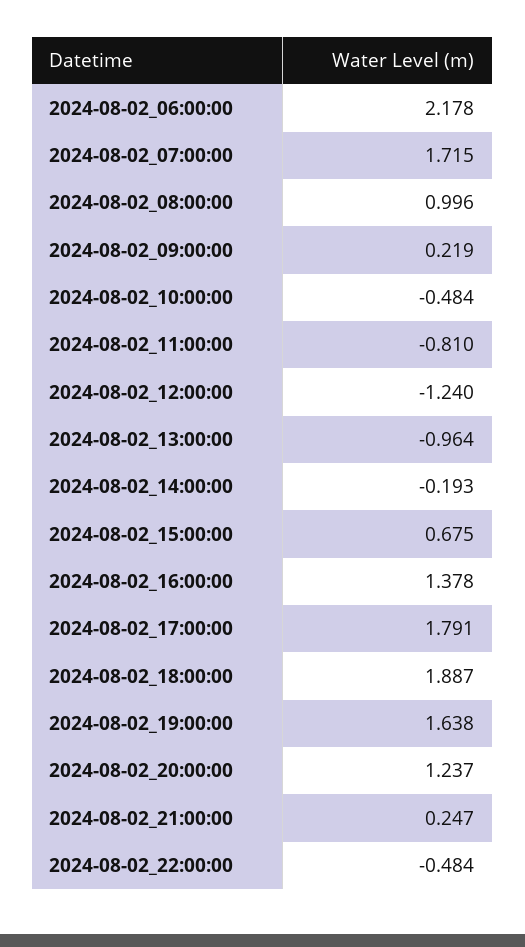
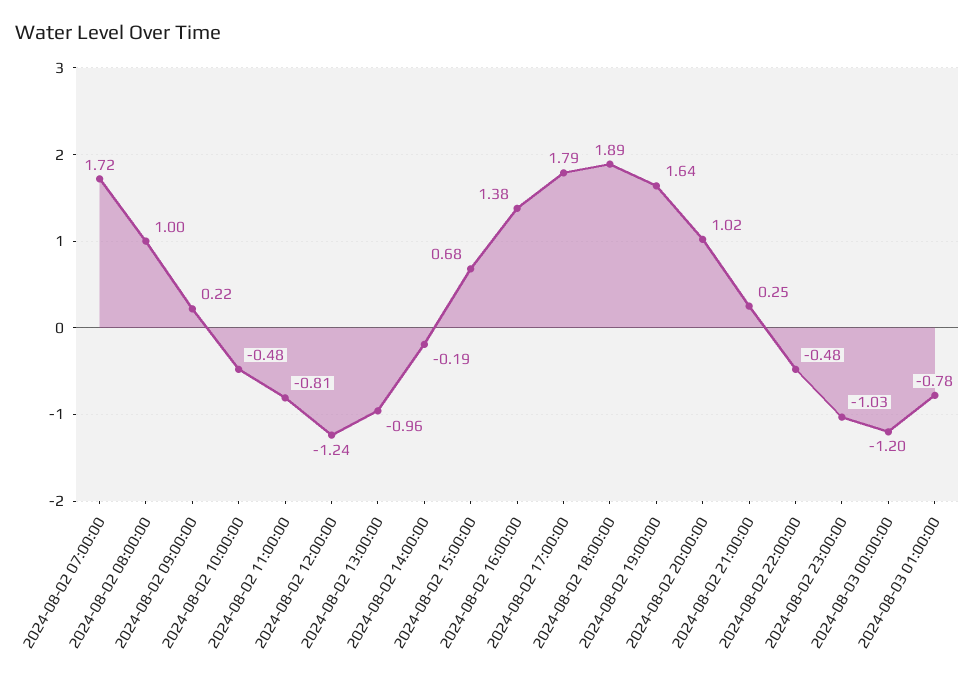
2024-08-02_06:00:00: 2.178 -> none
2024-08-02_20:00:00: 1.237 -> 1.02
2024-08-02 23:00:00: none -> -1.03
2024-08-03 00:00:00: none -> -1.2
2024-08-03 01:00:00: none -> -0.78

